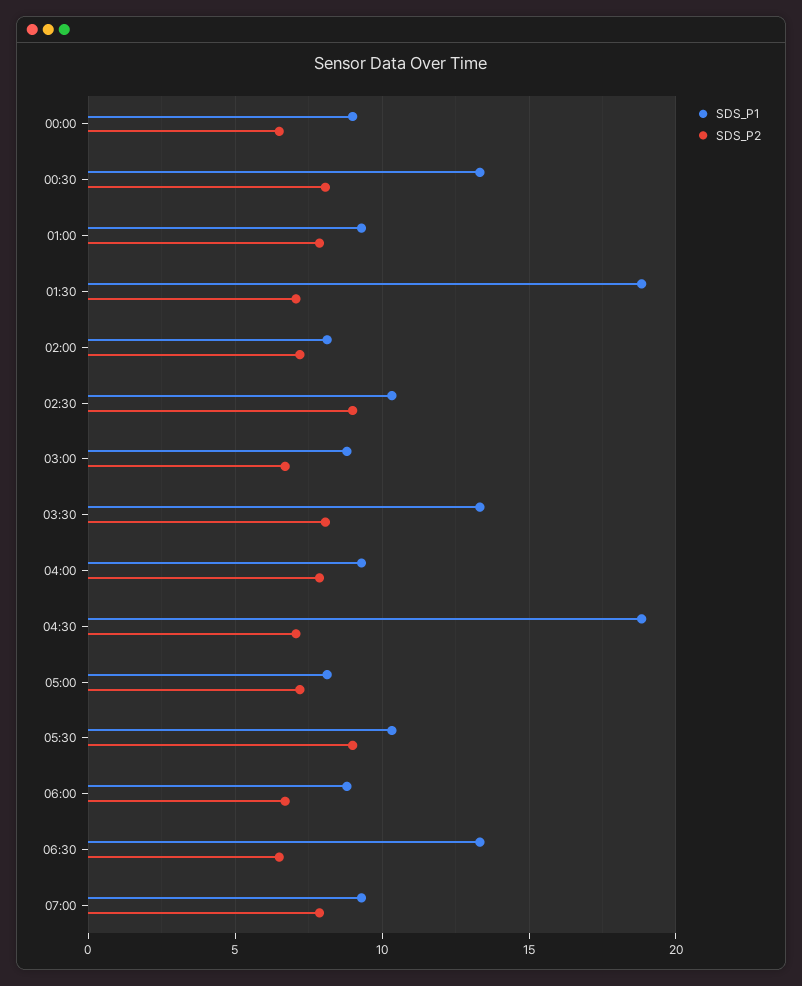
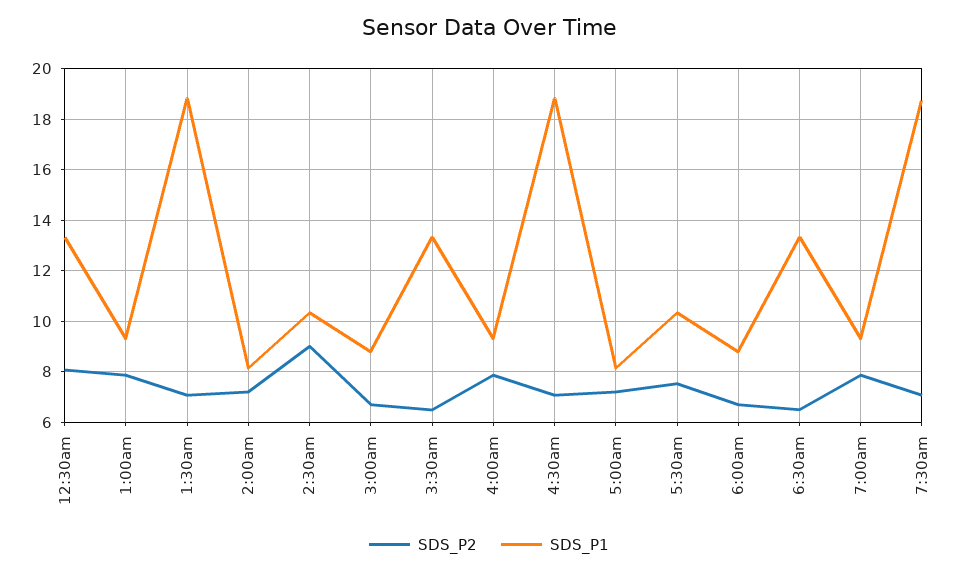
SDS_P1, 00:00: 9 -> none
SDS_P2, 00:00: 6.5 -> none
SDS_P2, 03:30: 8 -> 6.5
SDS_P2, 05:30: 9 -> 7.5
SDS_P2, 7:30am: none -> 7
SDS_P1, 7:30am: none -> 18.75

